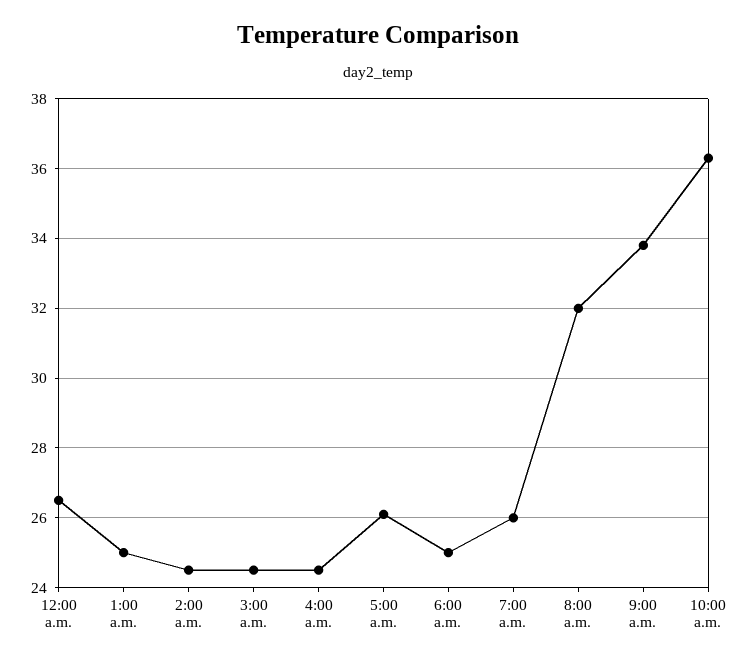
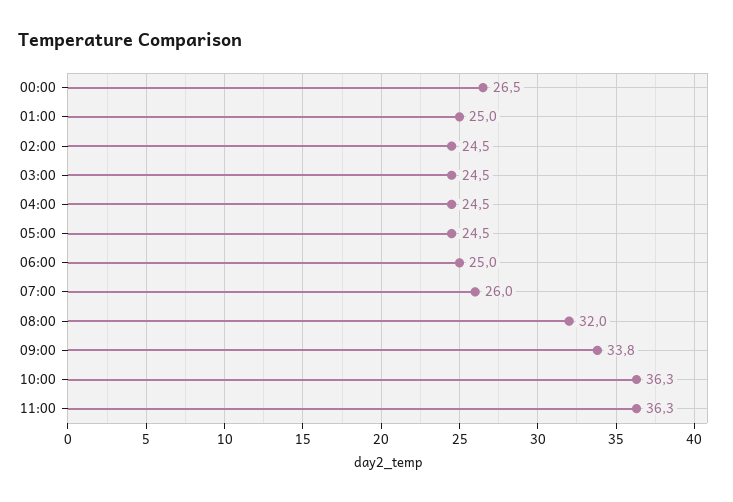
5:00 a.m.: 26 -> 24.5
11:00: none -> 36.3

